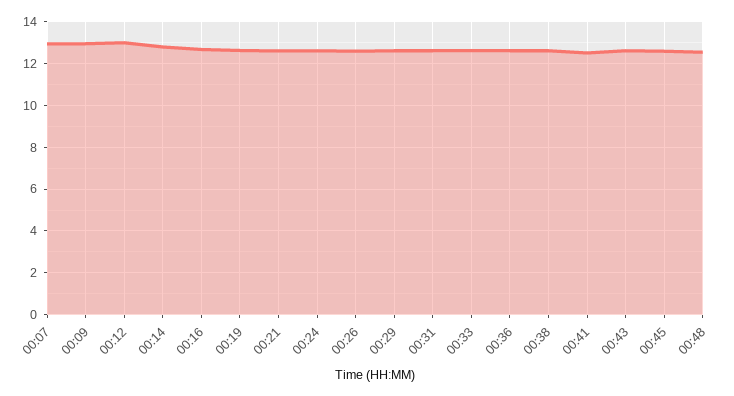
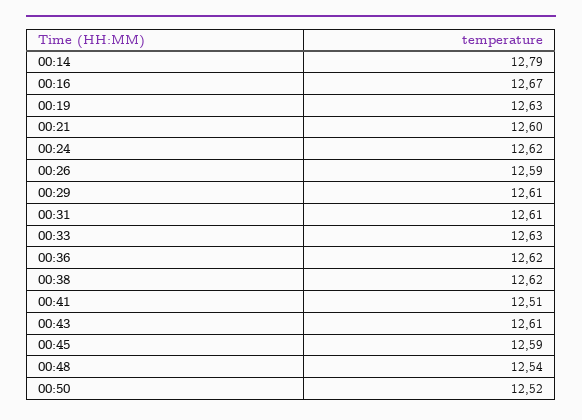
00:07: 13 -> none
00:09: 13 -> none
00:12: 13 -> none
00:50: none -> 12.52

